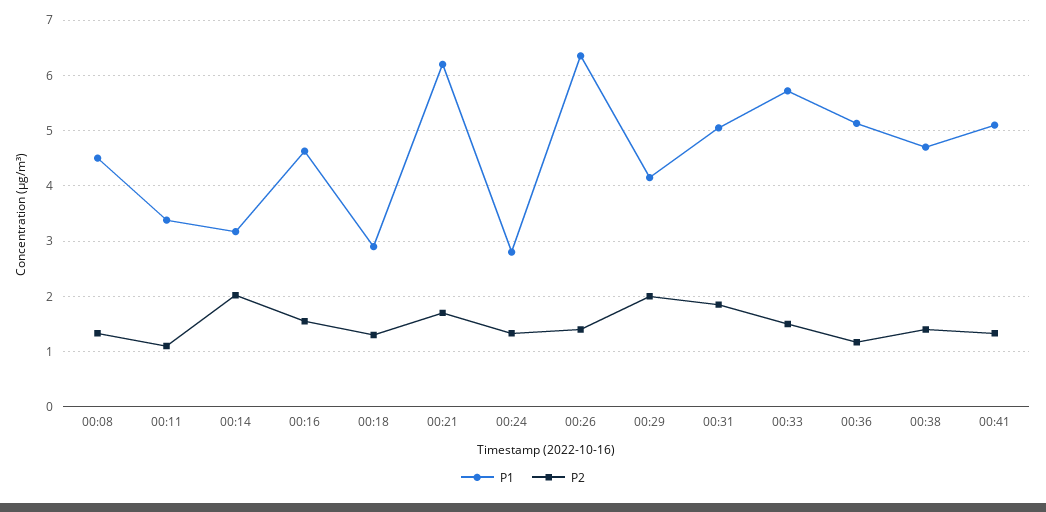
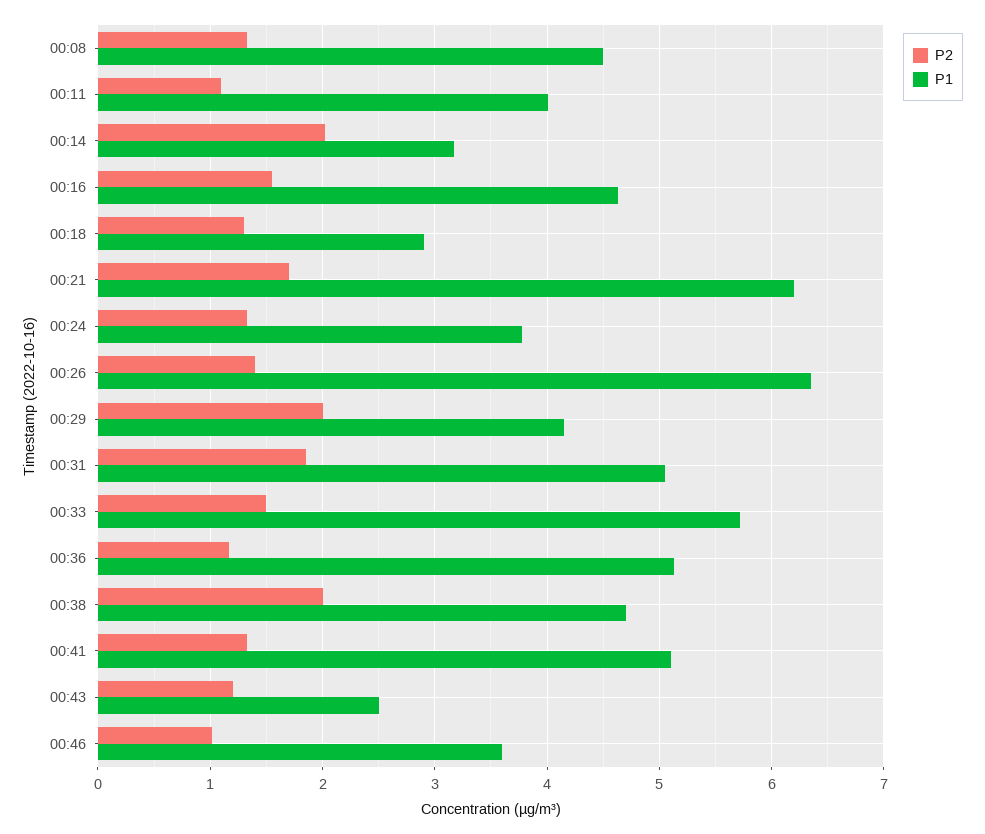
P1, 00:11: 3.4 -> 4
P1, 00:24: 2.8 -> 3.8
P2, 00:38: 1.4 -> 2
P2, 00:43: none -> 1.2
P1, 00:43: none -> 2.5
P2, 00:46: none -> 1
P1, 00:46: none -> 3.6

